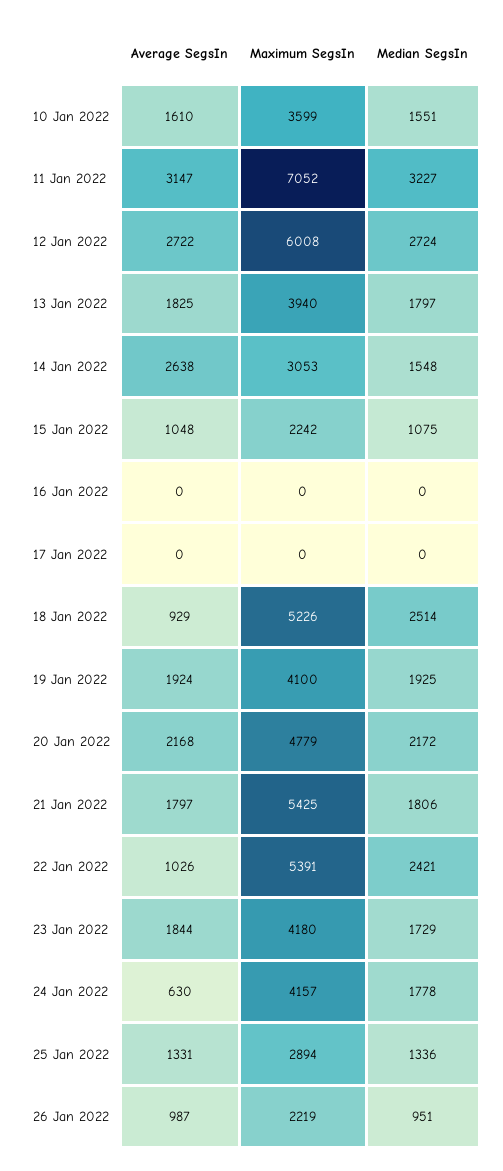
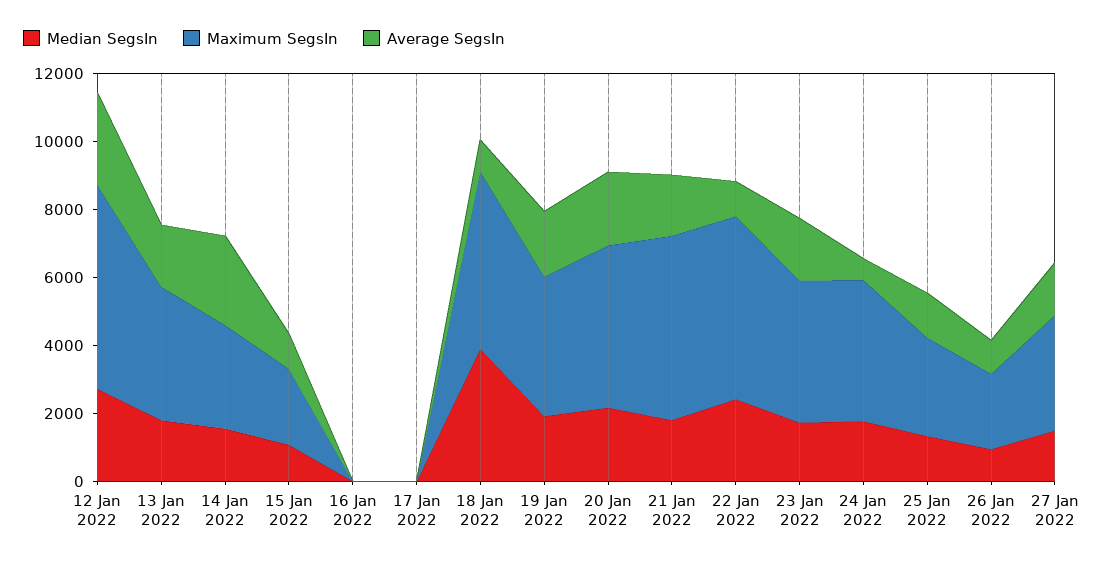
Average SegsIn, 10 Jan 2022: 1610 -> none
Maximum SegsIn, 10 Jan 2022: 3599 -> none
Median SegsIn, 10 Jan 2022: 1551 -> none
Average SegsIn, 11 Jan 2022: 3147 -> none
Maximum SegsIn, 11 Jan 2022: 7052 -> none
Median SegsIn, 11 Jan 2022: 3227 -> none
Median SegsIn, 18 Jan 2022: 2514 -> 4000
Median SegsIn, 27 Jan 2022: none -> 1500
Maximum SegsIn, 27 Jan 2022: none -> 3500
Average SegsIn, 27 Jan 2022: none -> 1500

